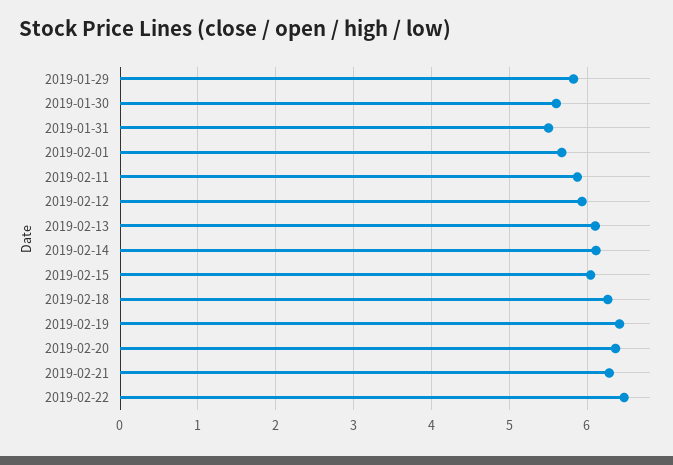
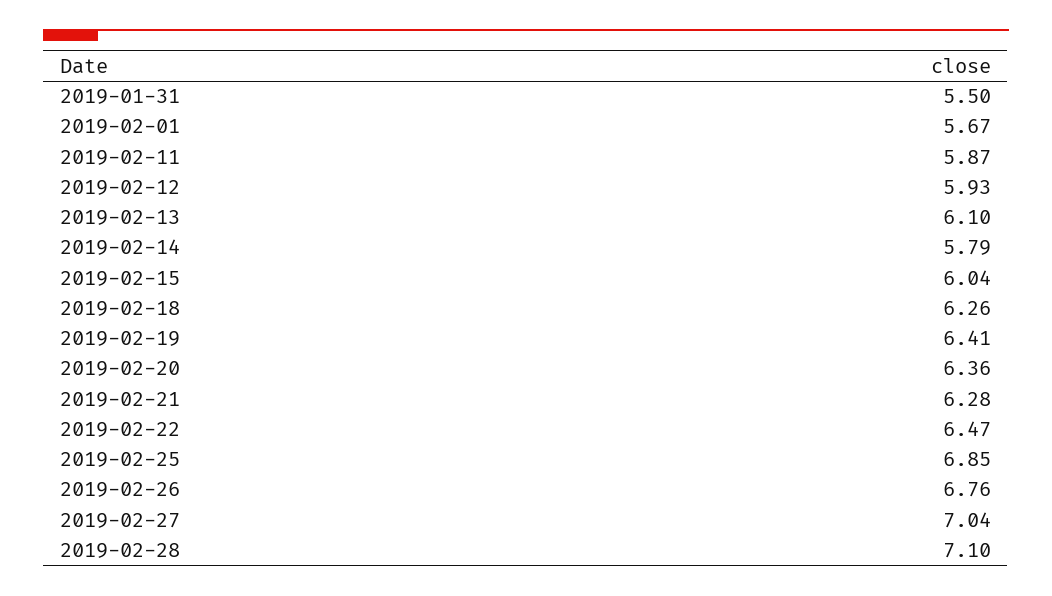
2019-01-29: 5.8 -> none
2019-01-30: 5.6 -> none
2019-02-14: 6.1 -> 5.79
2019-02-25: none -> 6.85
2019-02-26: none -> 6.76
2019-02-27: none -> 7.04
2019-02-28: none -> 7.1

